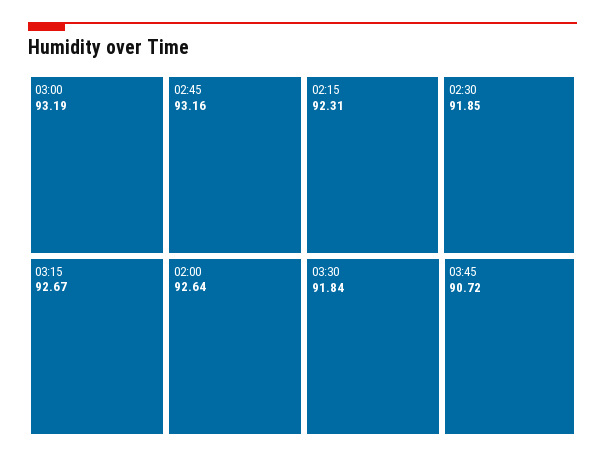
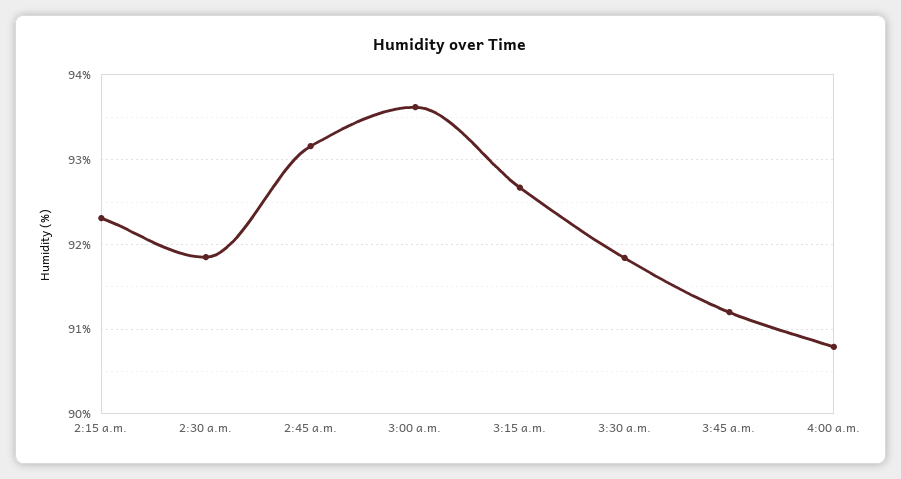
03:00: 93.19 -> 93.6
02:00: 92.64 -> none
03:45: 90.72 -> 91.2
4:00 a.m.: none -> 90.8

